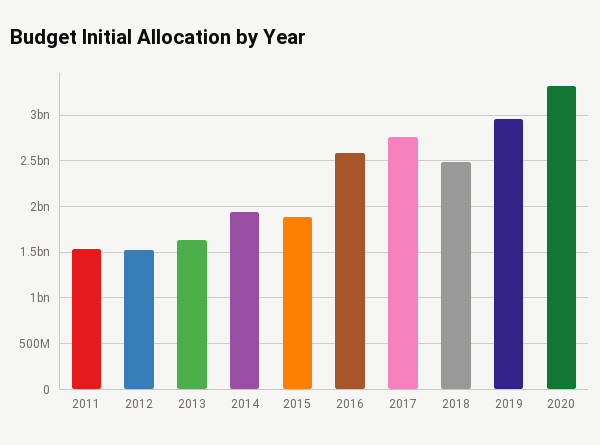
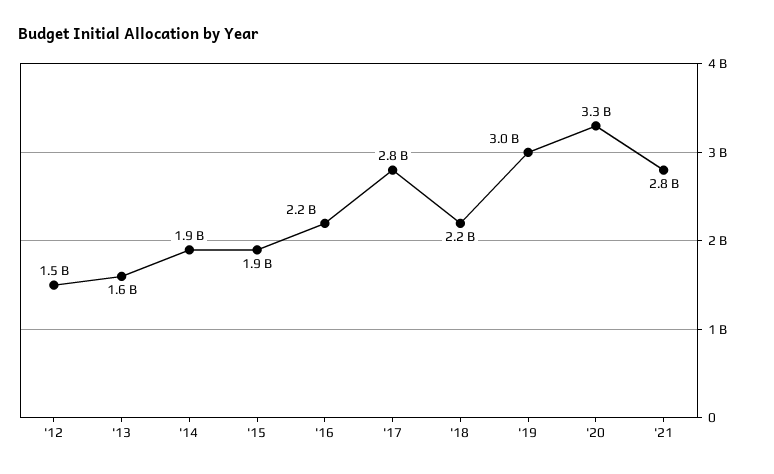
2011: 1500000000 -> none
2016: 2600000000 -> 2200000000
2018: 2500000000 -> 2200000000
'21: none -> 2800000000

